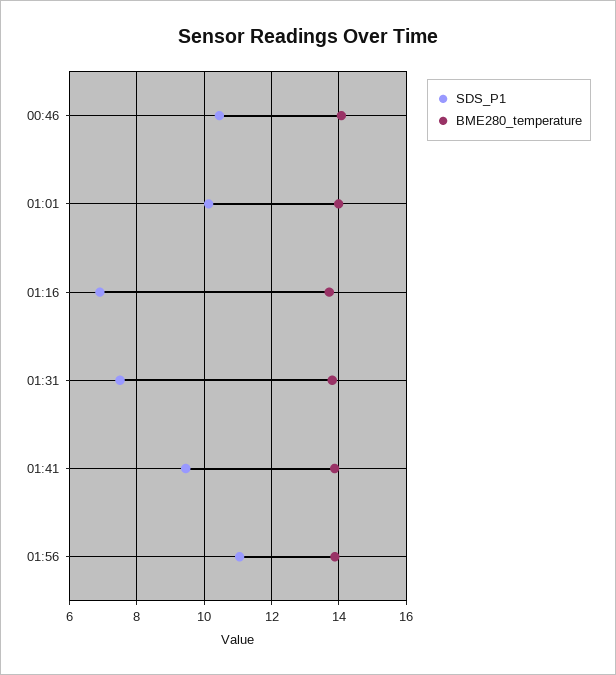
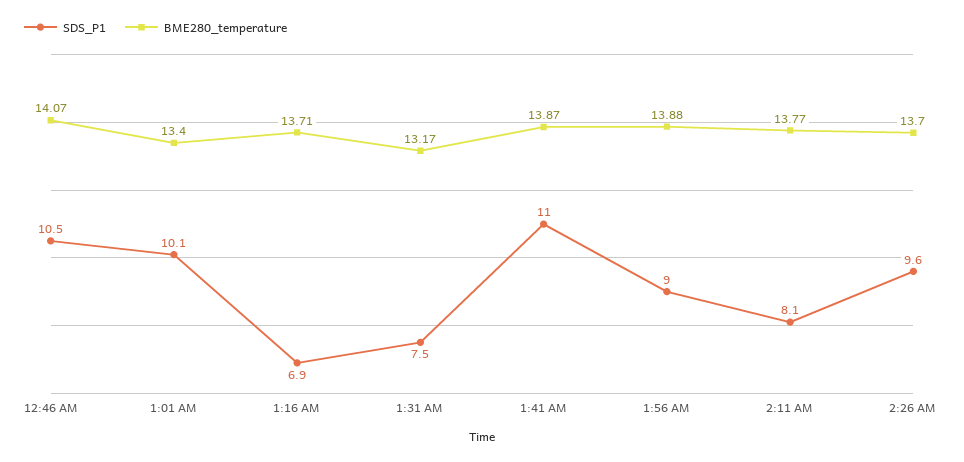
BME280_temperature, 01:01: 14 -> 13.4
BME280_temperature, 01:31: 13.8 -> 13.17
SDS_P1, 01:41: 9.4 -> 11
SDS_P1, 01:56: 11 -> 9
SDS_P1, 2:11 AM: none -> 8.1
BME280_temperature, 2:11 AM: none -> 13.77
SDS_P1, 2:26 AM: none -> 9.6
BME280_temperature, 2:26 AM: none -> 13.7

